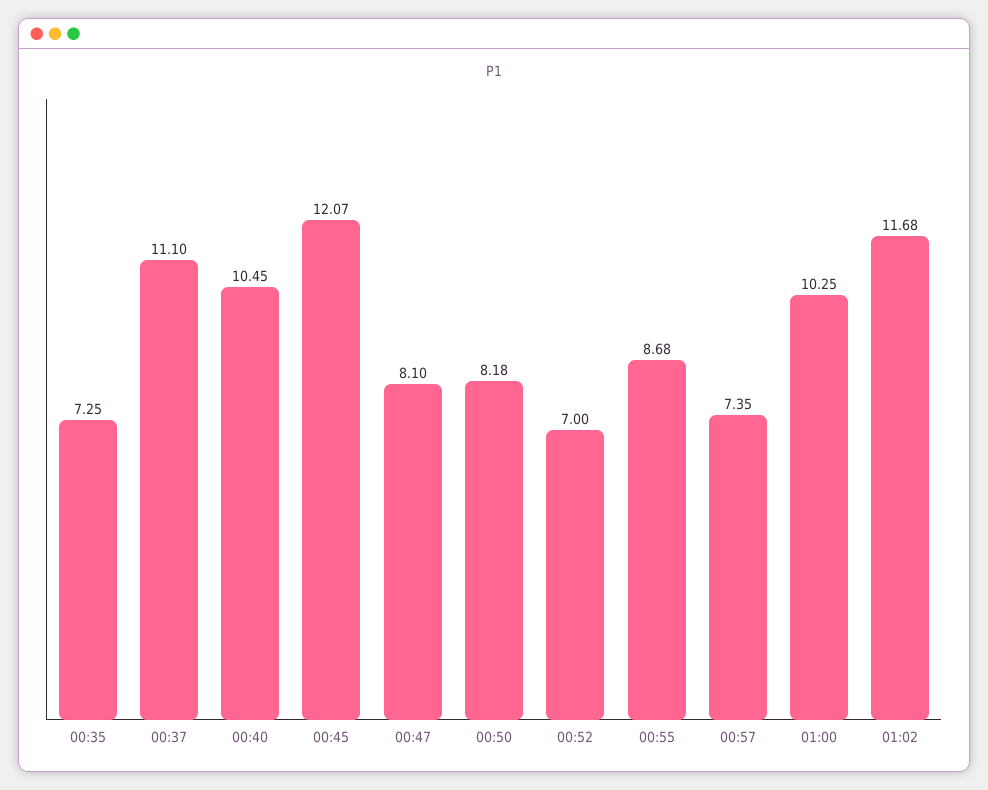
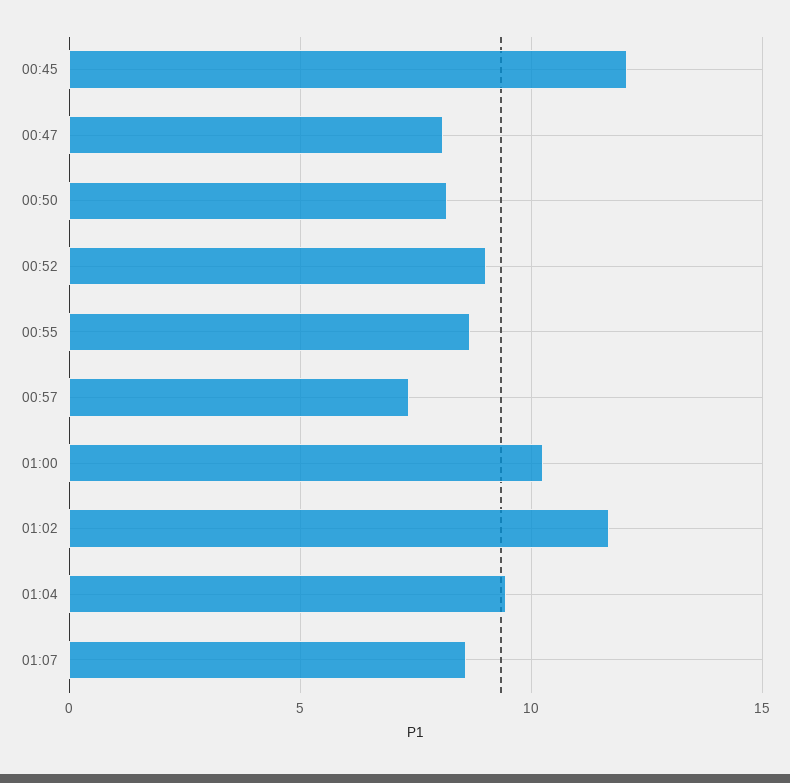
00:35: 7.25 -> none
00:37: 11.1 -> none
00:40: 10.45 -> none
00:52: 7 -> 9
01:04: none -> 9.5
01:07: none -> 8.5

